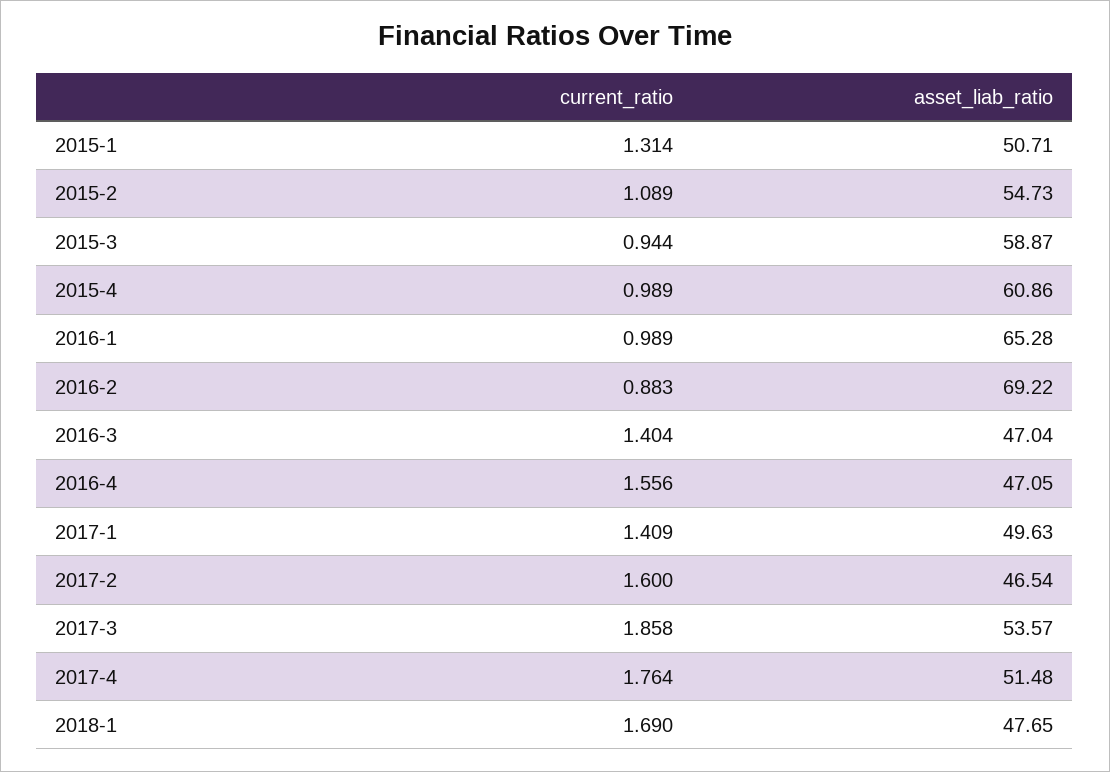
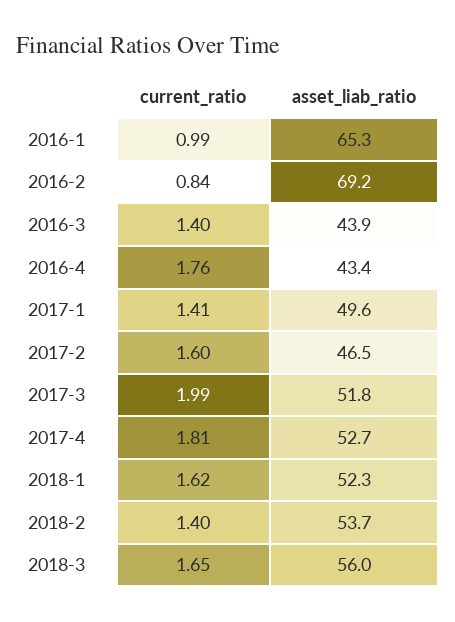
current_ratio, 2015-1: 1.314 -> none
asset_liab_ratio, 2015-1: 50.71 -> none
current_ratio, 2015-2: 1.089 -> none
asset_liab_ratio, 2015-2: 54.73 -> none
current_ratio, 2015-3: 0.944 -> none
asset_liab_ratio, 2015-3: 58.87 -> none
current_ratio, 2015-4: 0.989 -> none
asset_liab_ratio, 2015-4: 60.86 -> none
current_ratio, 2016-2: 0.883 -> 0.84
asset_liab_ratio, 2016-3: 47.04 -> 43.9
current_ratio, 2016-4: 1.556 -> 1.76
asset_liab_ratio, 2016-4: 47.05 -> 43.4
current_ratio, 2017-3: 1.858 -> 1.99
asset_liab_ratio, 2017-3: 53.57 -> 51.8
current_ratio, 2017-4: 1.764 -> 1.81
asset_liab_ratio, 2017-4: 51.48 -> 52.7
current_ratio, 2018-1: 1.69 -> 1.62
asset_liab_ratio, 2018-1: 47.65 -> 52.3
current_ratio, 2018-2: none -> 1.4
asset_liab_ratio, 2018-2: none -> 53.7
current_ratio, 2018-3: none -> 1.65
asset_liab_ratio, 2018-3: none -> 56

